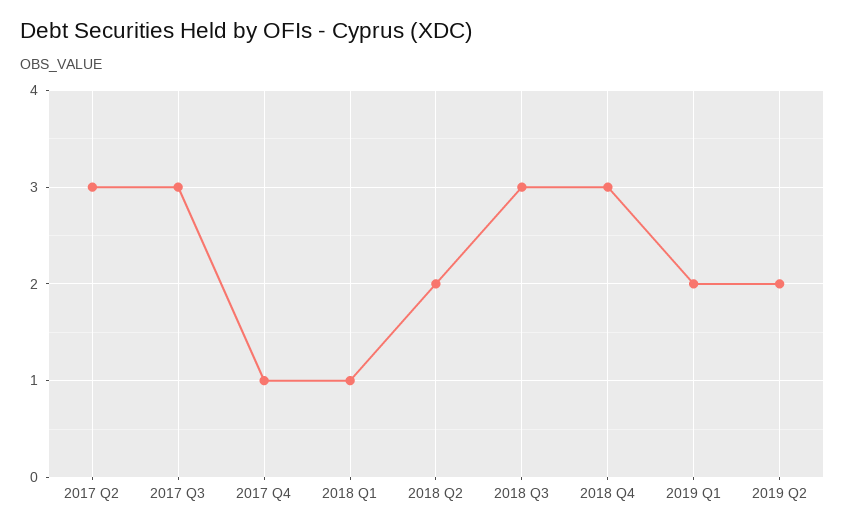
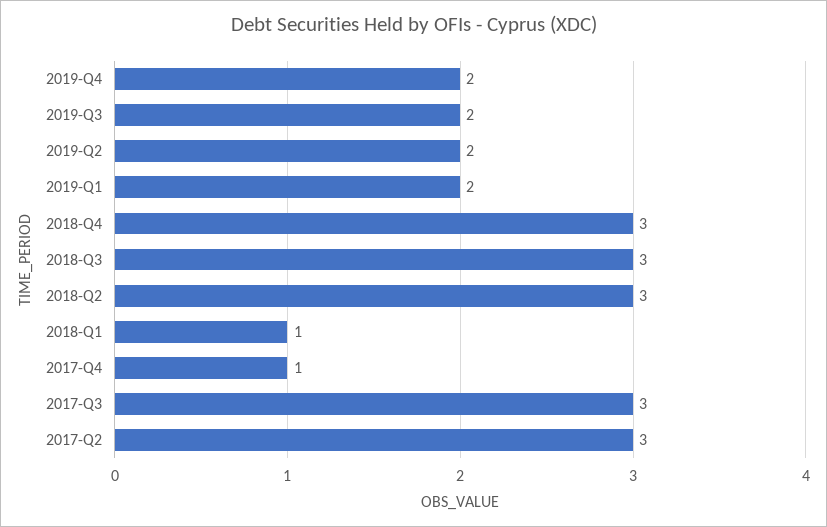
2018 Q2: 2 -> 3
2019-Q4: none -> 2
2019-Q3: none -> 2

